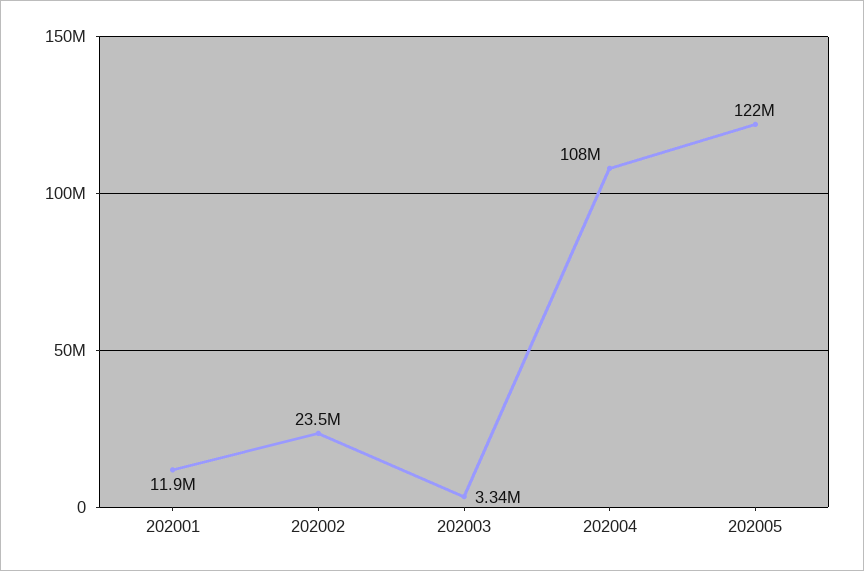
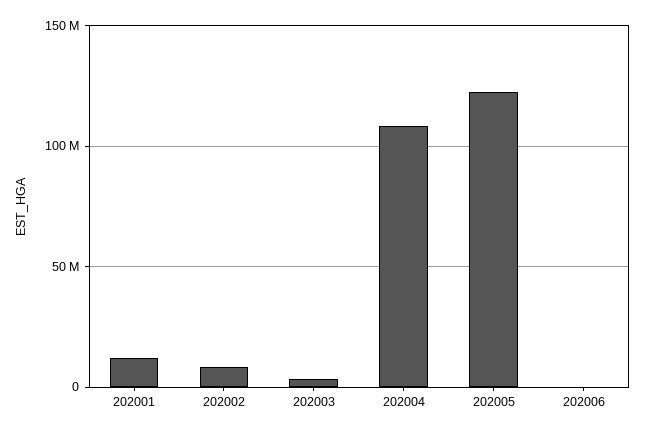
202002: 23500000 -> 10000000
202006: none -> 0

